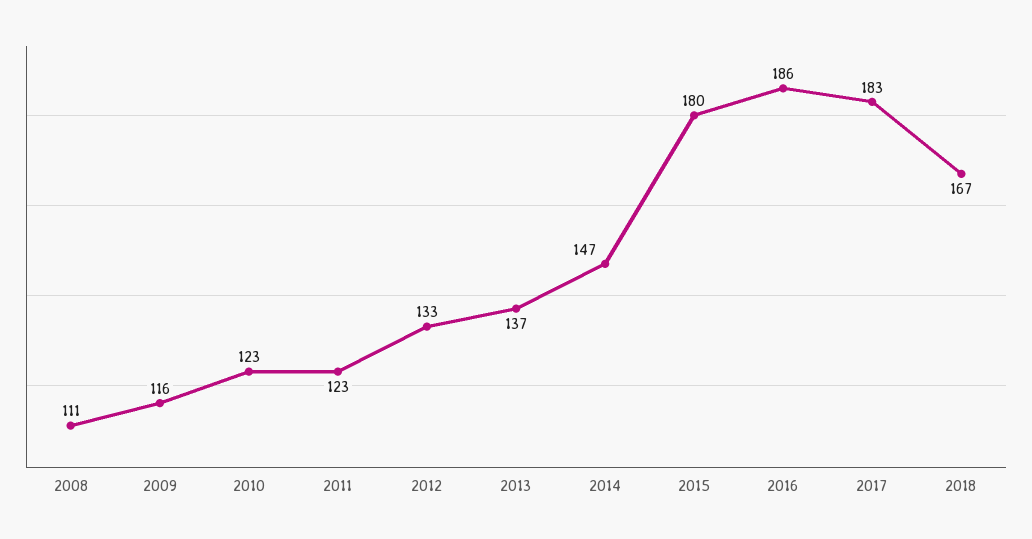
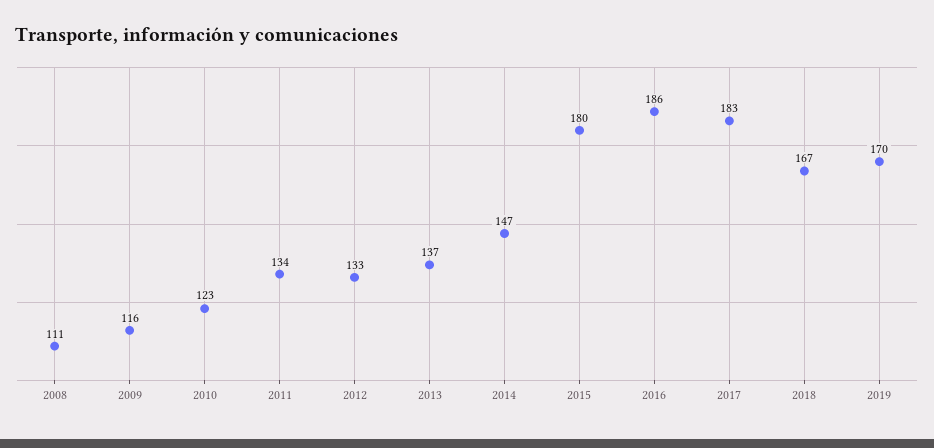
2011: 123 -> 134
2019: none -> 170

